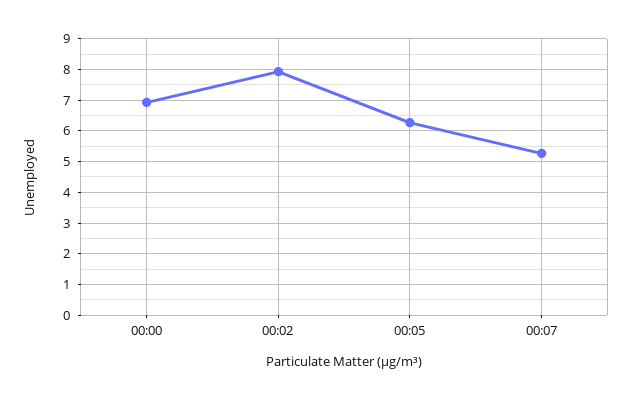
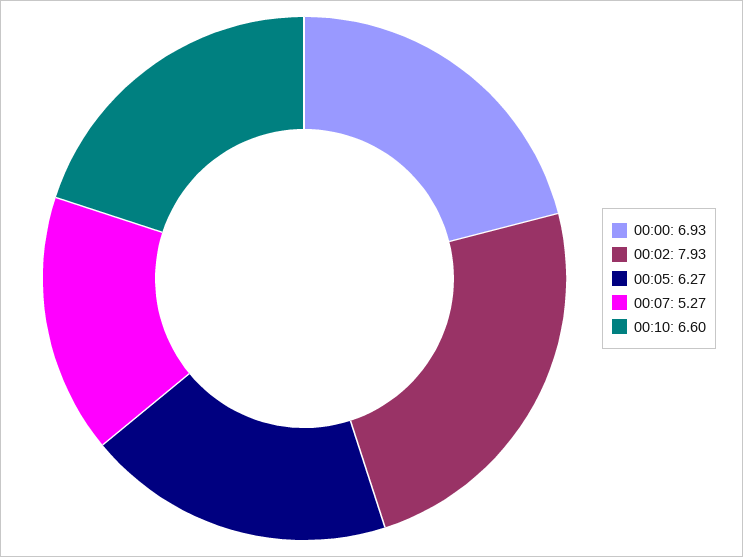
00:10: none -> 6.6

